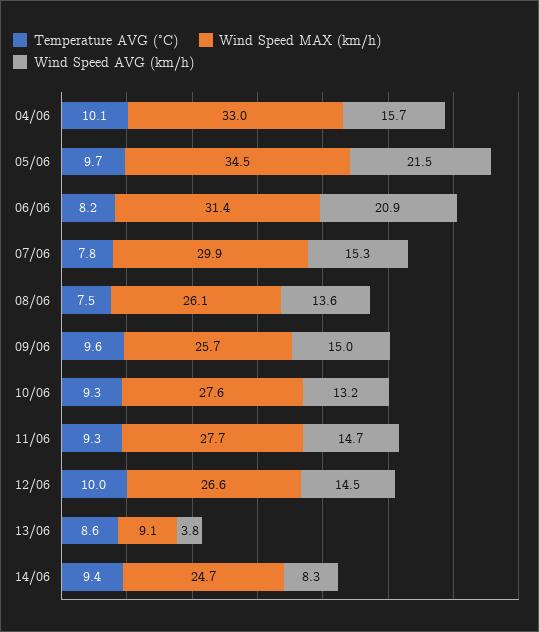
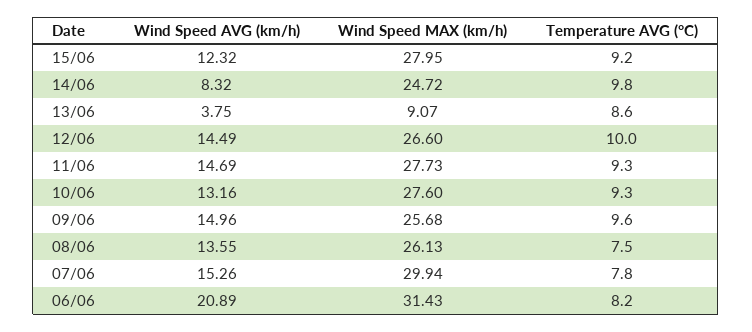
Temperature AVG (°C), 04/06: 10.1 -> none
Wind Speed MAX (km/h), 04/06: 33 -> none
Wind Speed AVG (km/h), 04/06: 15.7 -> none
Temperature AVG (°C), 05/06: 9.7 -> none
Wind Speed MAX (km/h), 05/06: 34.5 -> none
Wind Speed AVG (km/h), 05/06: 21.5 -> none
Temperature AVG (°C), 14/06: 9.4 -> 9.8
Wind Speed AVG (km/h), 15/06: none -> 12.32
Wind Speed MAX (km/h), 15/06: none -> 27.95
Temperature AVG (°C), 15/06: none -> 9.2

